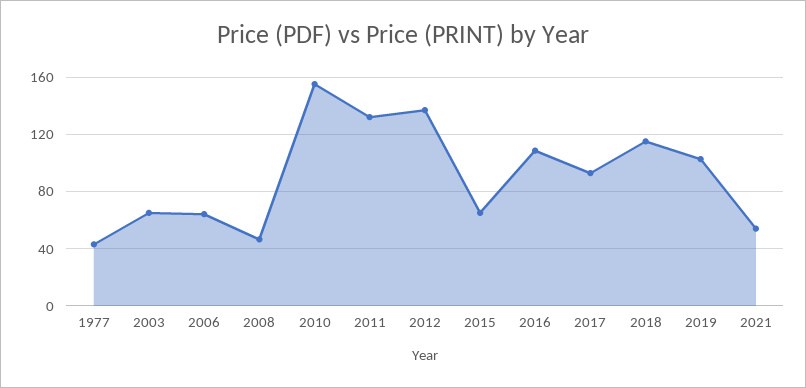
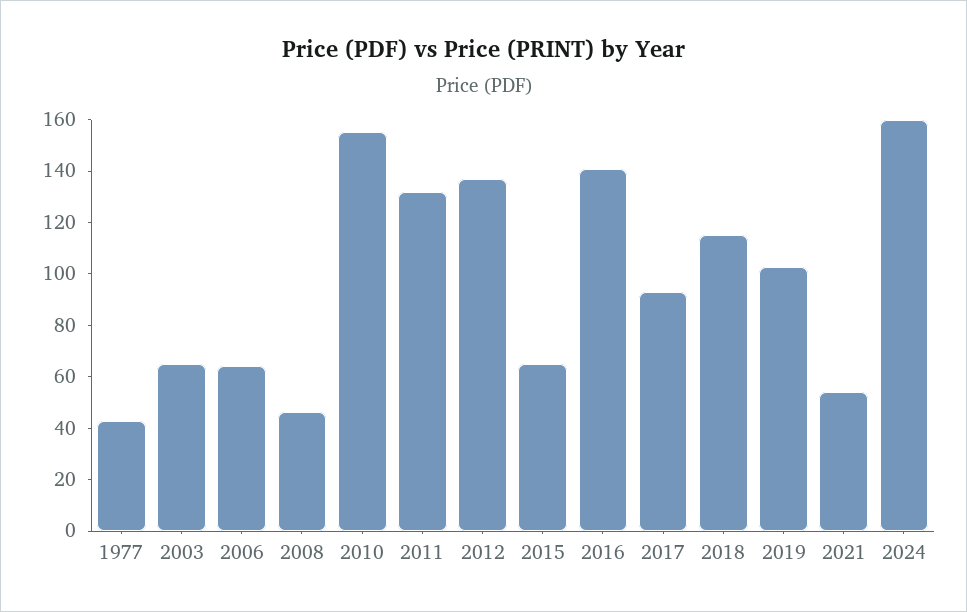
2016: 110 -> 140
2024: none -> 160

